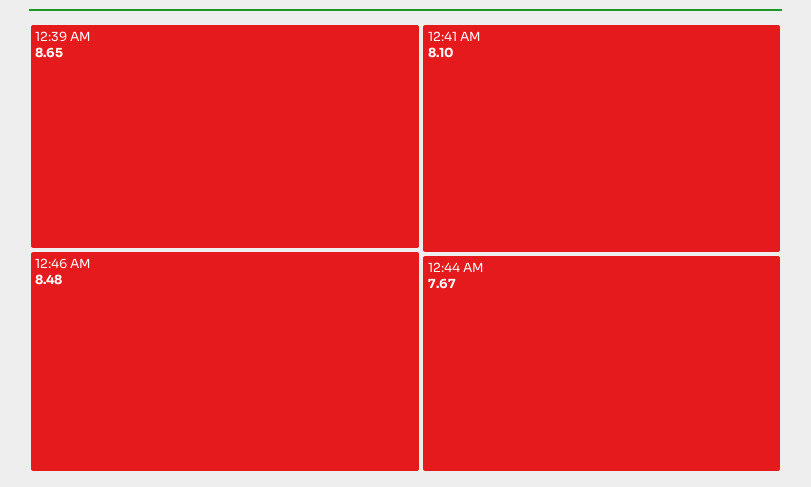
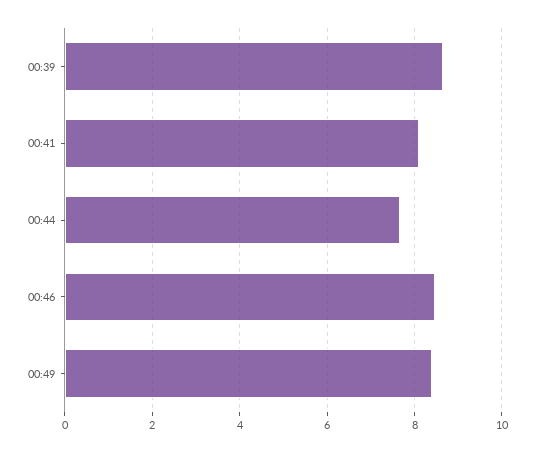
00:49: none -> 8.4

